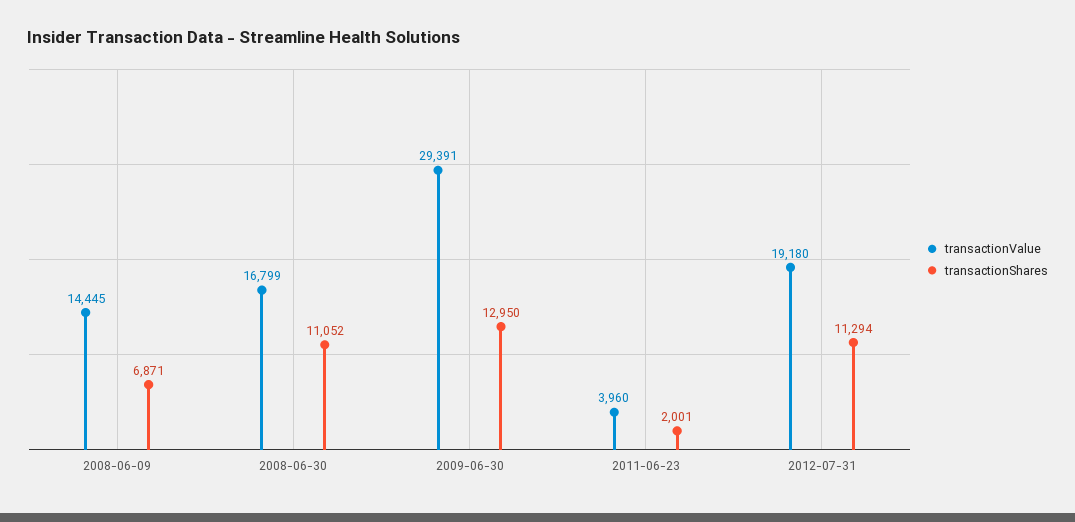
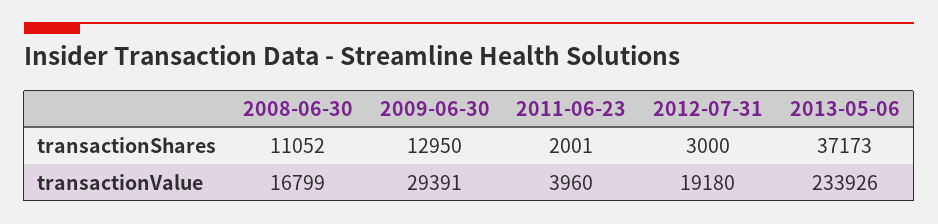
transactionValue, 2008-06-09: 14445 -> none
transactionShares, 2008-06-09: 6871 -> none
transactionShares, 2012-07-31: 11294 -> 3000
transactionShares, 2013-05-06: none -> 37173
transactionValue, 2013-05-06: none -> 233926

